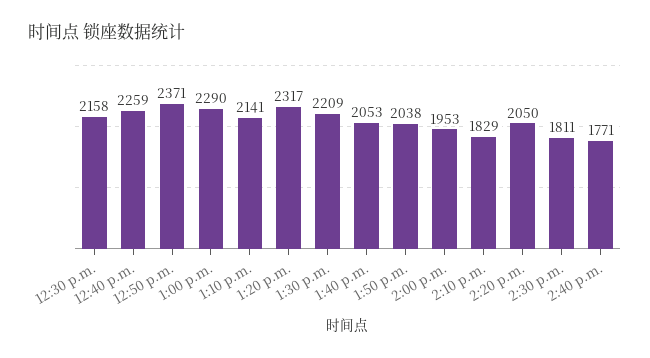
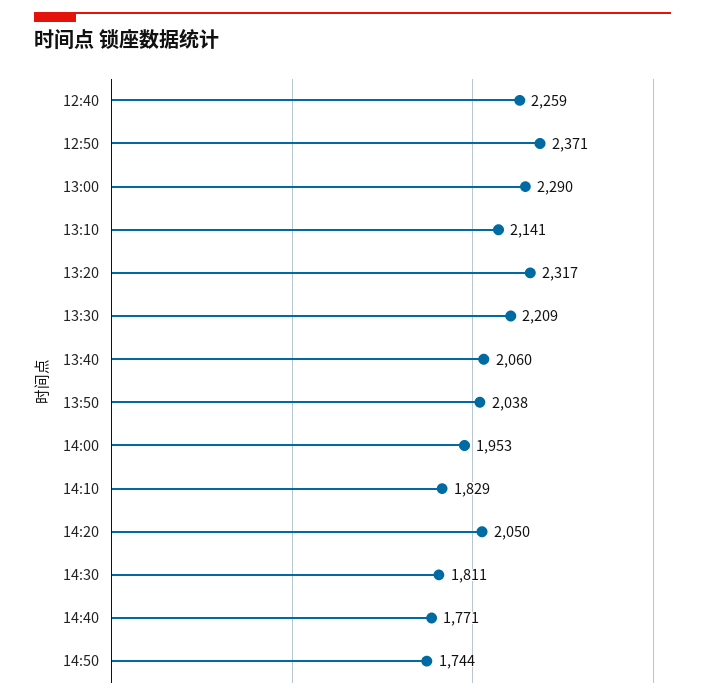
12:30 p.m.: 2158 -> none
1:40 p.m.: 2053 -> 2060
14:50: none -> 1744

